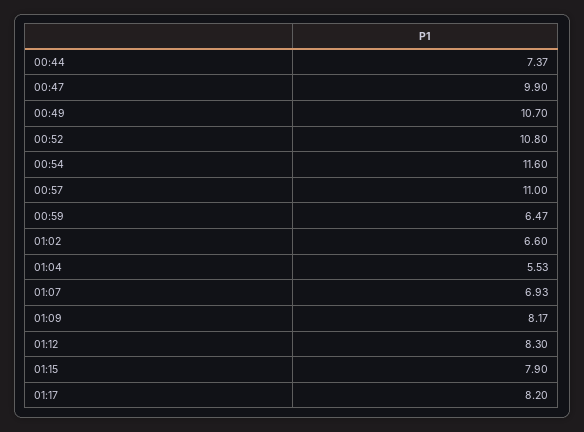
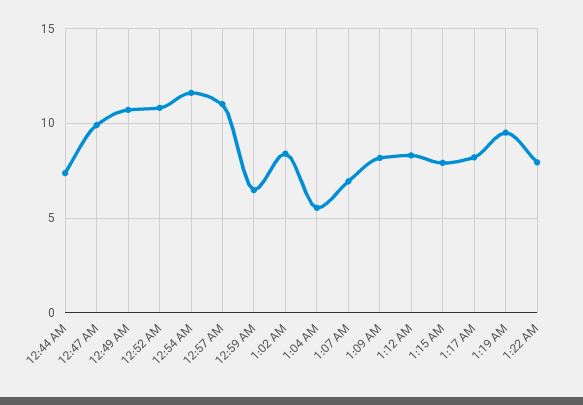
01:02: 6.6 -> 8.5
1:19 AM: none -> 9.5
1:22 AM: none -> 8

